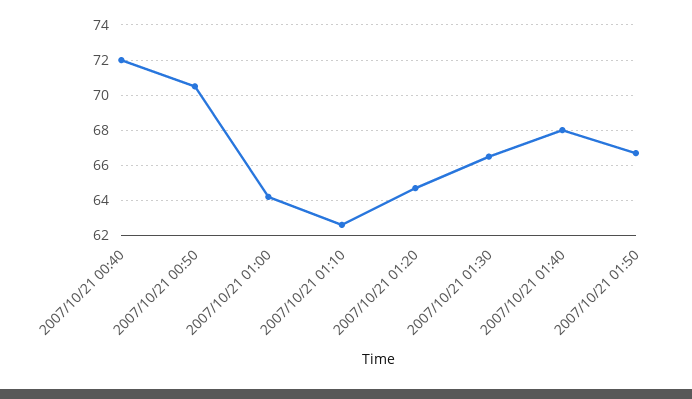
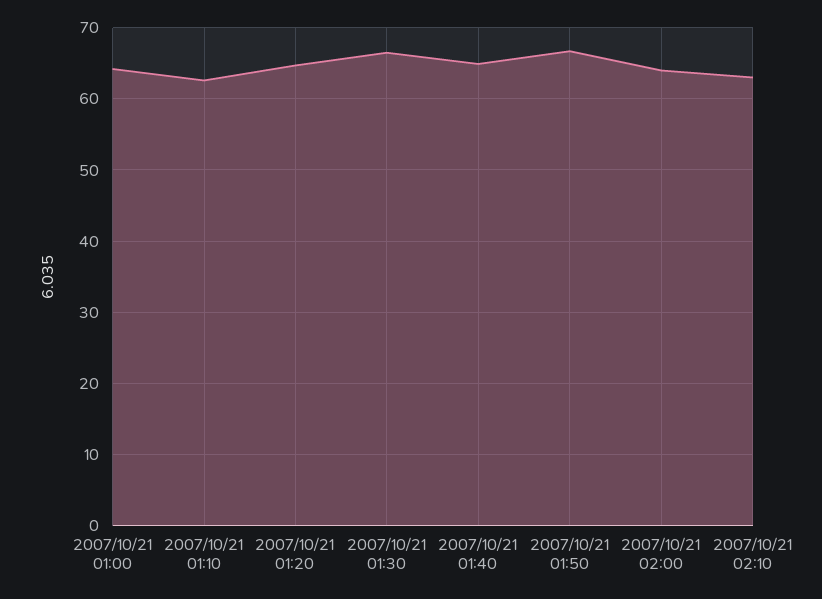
2007/10/21 00:40: 72 -> none
2007/10/21 00:50: 70.5 -> none
2007/10/21 01:40: 68 -> 65
2007/10/21 02:00: none -> 64
2007/10/21 02:10: none -> 63

